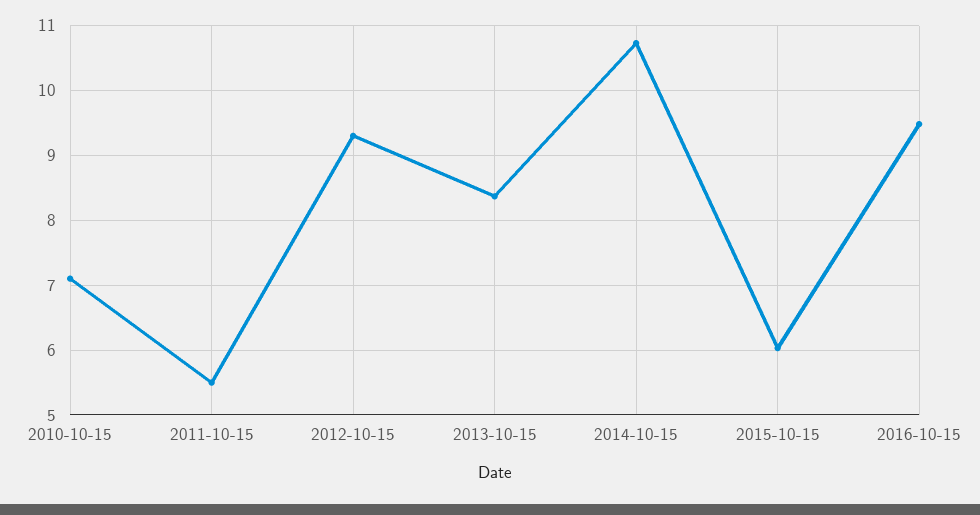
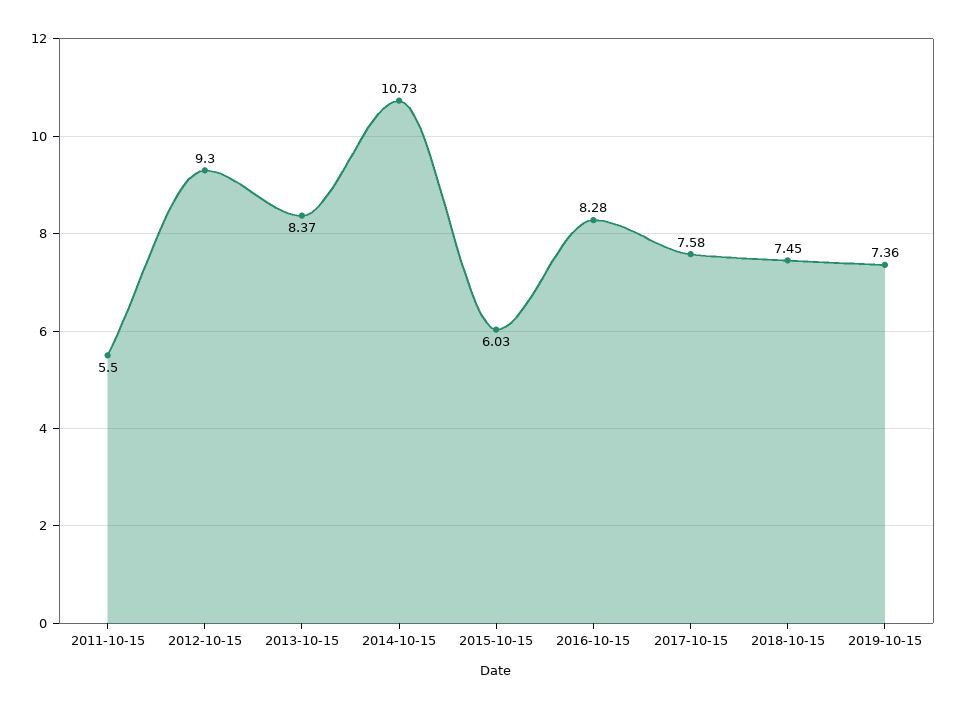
2010-10-15: 7.1 -> none
2016-10-15: 9.5 -> 8.28
2017-10-15: none -> 7.58
2018-10-15: none -> 7.45
2019-10-15: none -> 7.36

